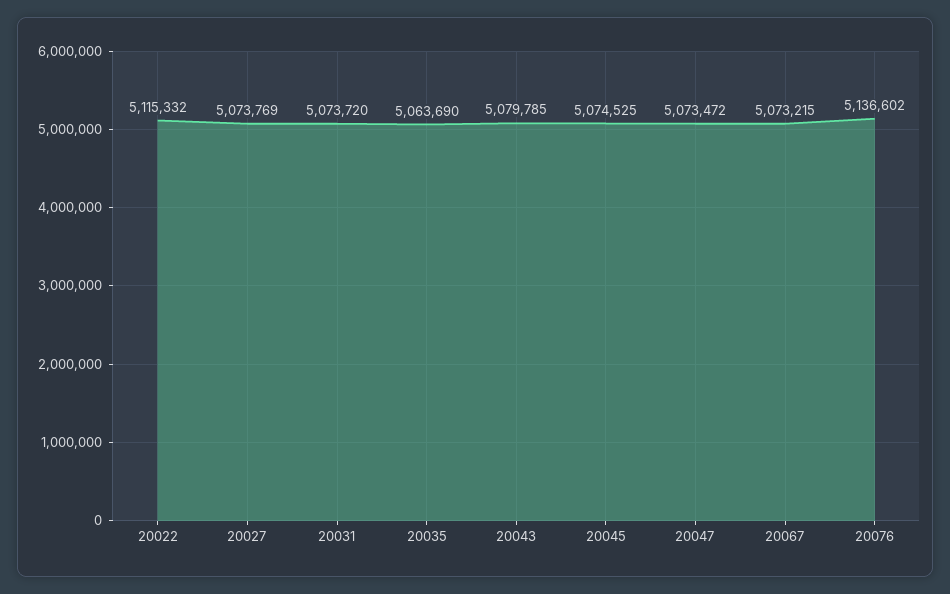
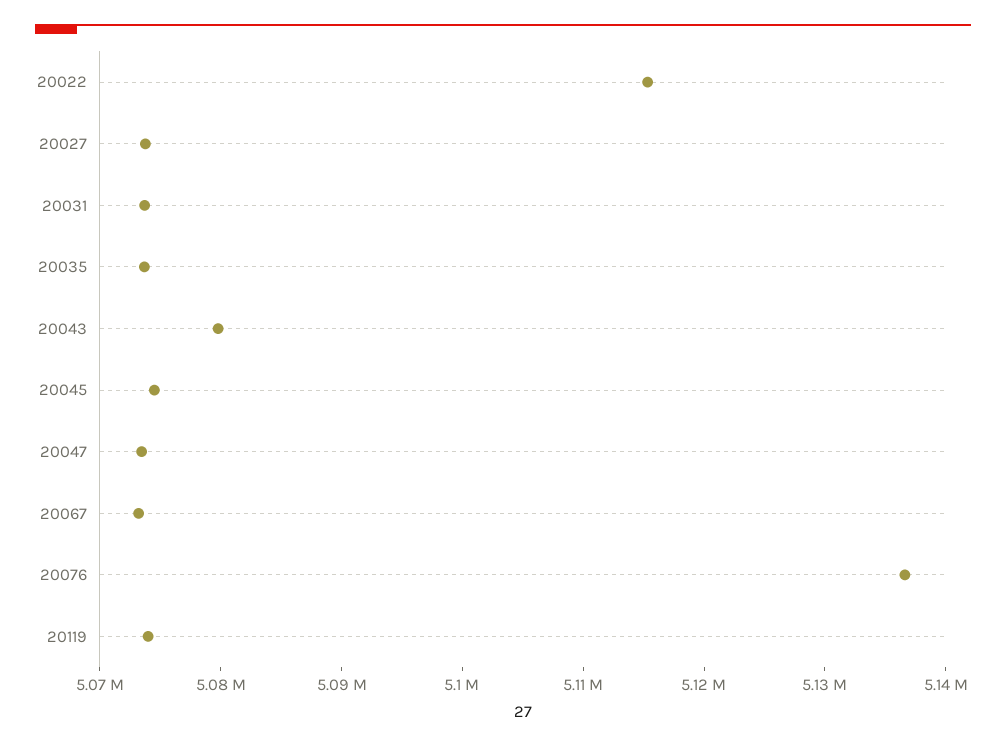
20035: 5063690 -> 5074000
20119: none -> 5074000

